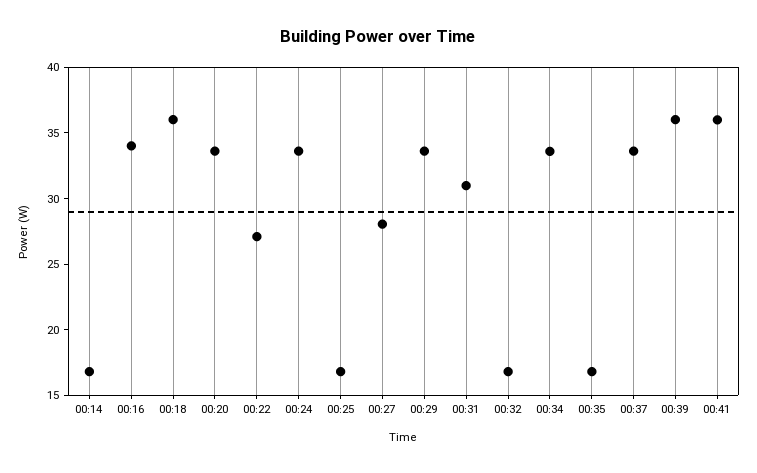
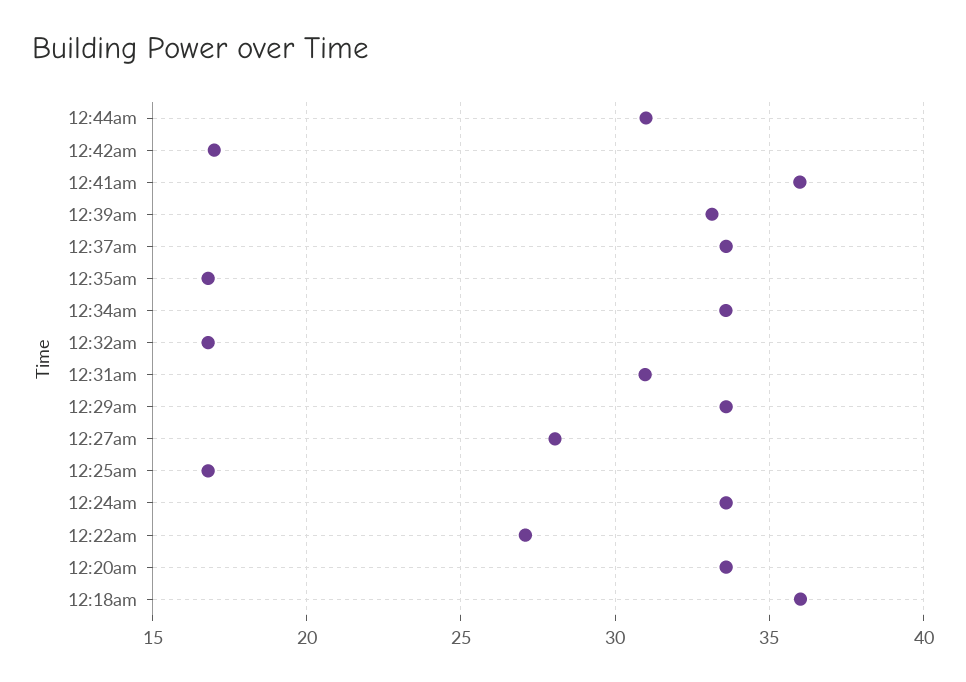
00:14: 17 -> none
00:16: 34 -> none
00:39: 36 -> 33
12:44am: none -> 31
12:42am: none -> 17

